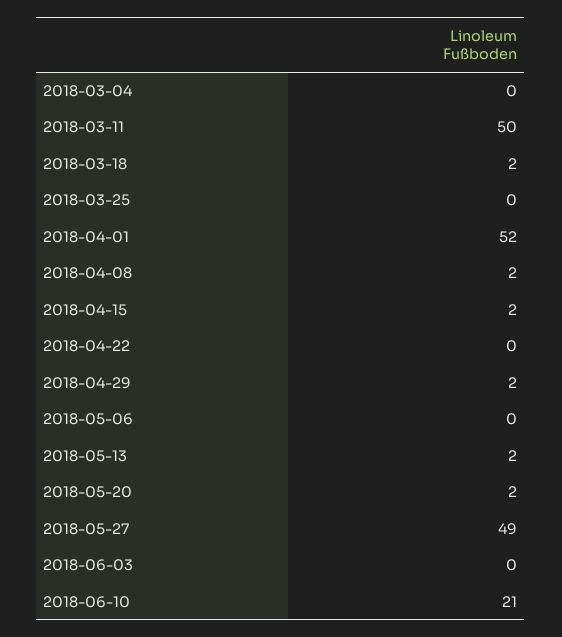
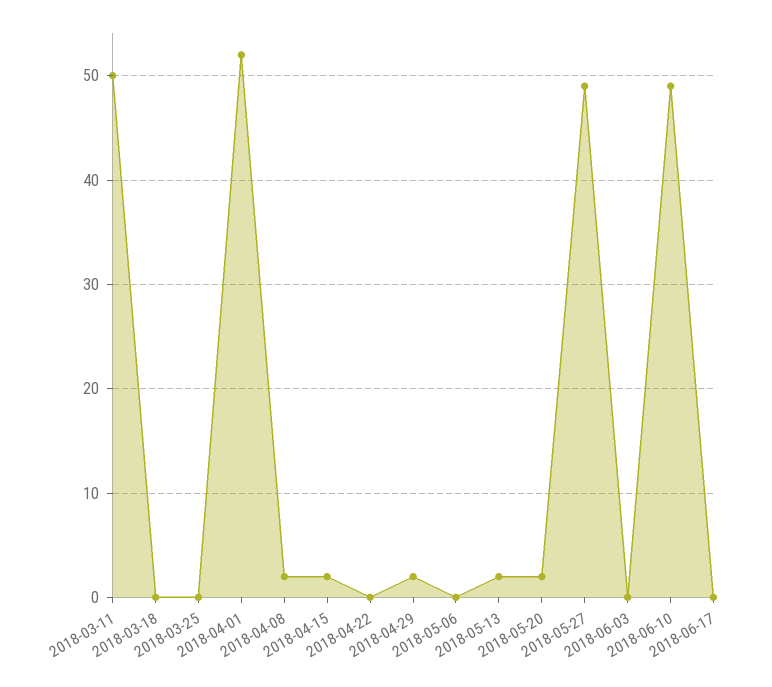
2018-03-04: 0 -> none
2018-03-18: 2 -> 0
2018-06-10: 21 -> 49
2018-06-17: none -> 0

